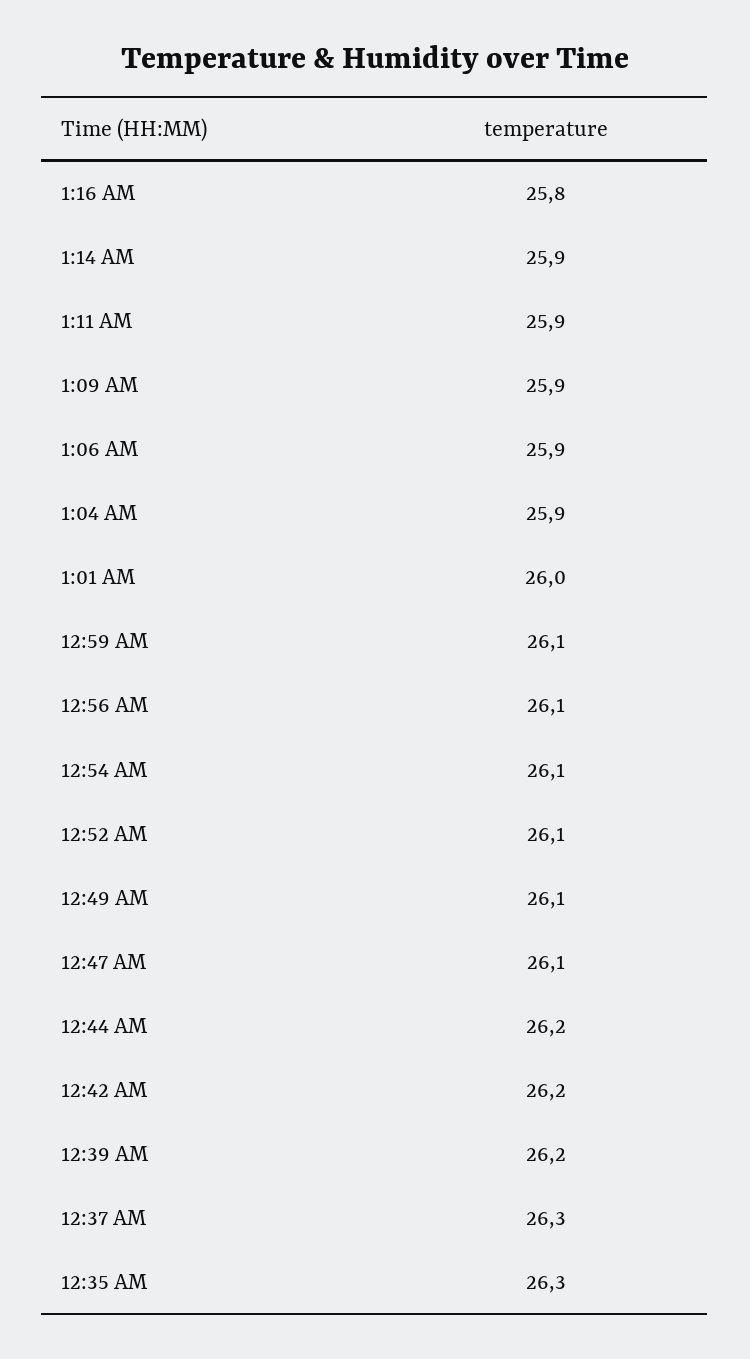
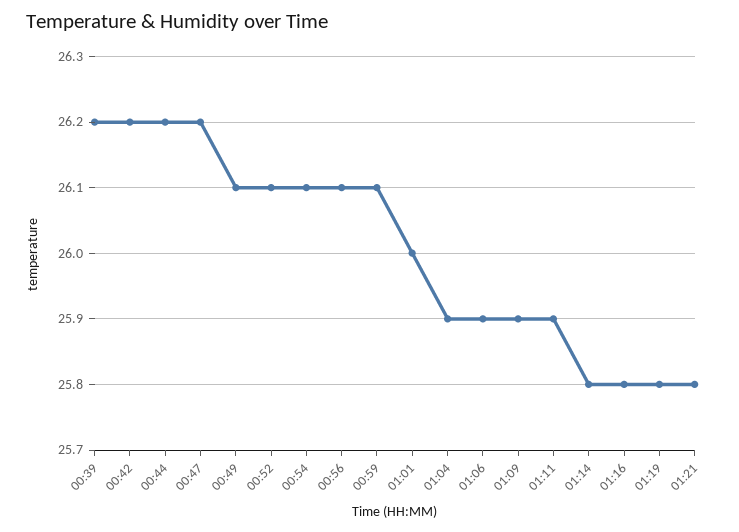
1:14 AM: 25.9 -> 25.8
12:47 AM: 26.1 -> 26.2
12:37 AM: 26.3 -> none
12:35 AM: 26.3 -> none
01:19: none -> 25.8
01:21: none -> 25.8

